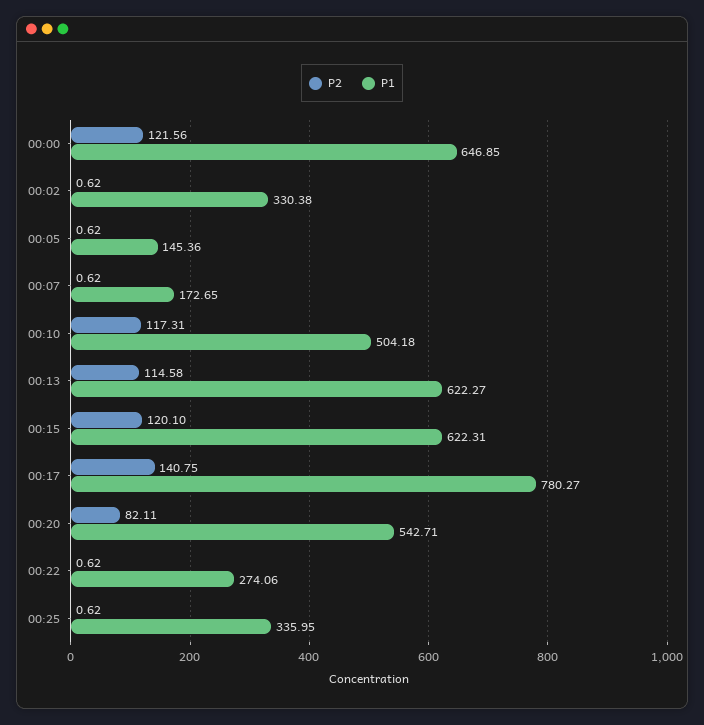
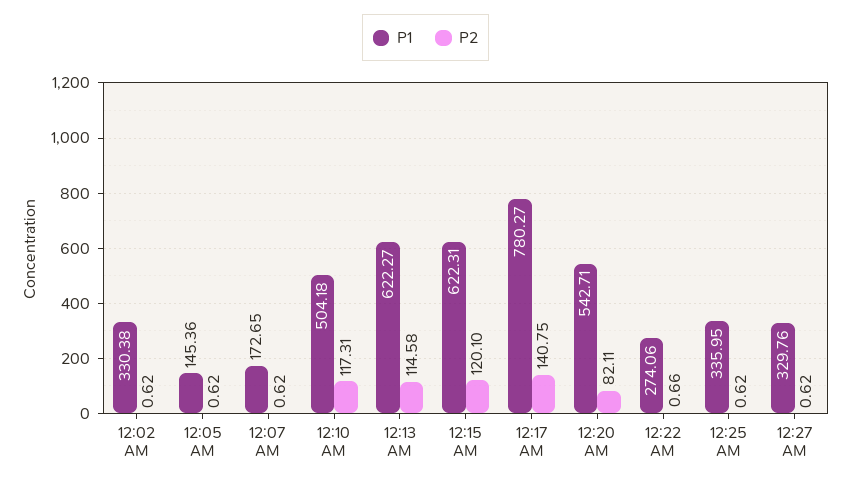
P2, 00:00: 121.56 -> none
P1, 00:00: 646.85 -> none
P2, 00:22: 0.62 -> 0.66
P1, 12:27 AM: none -> 329.76
P2, 12:27 AM: none -> 0.62

